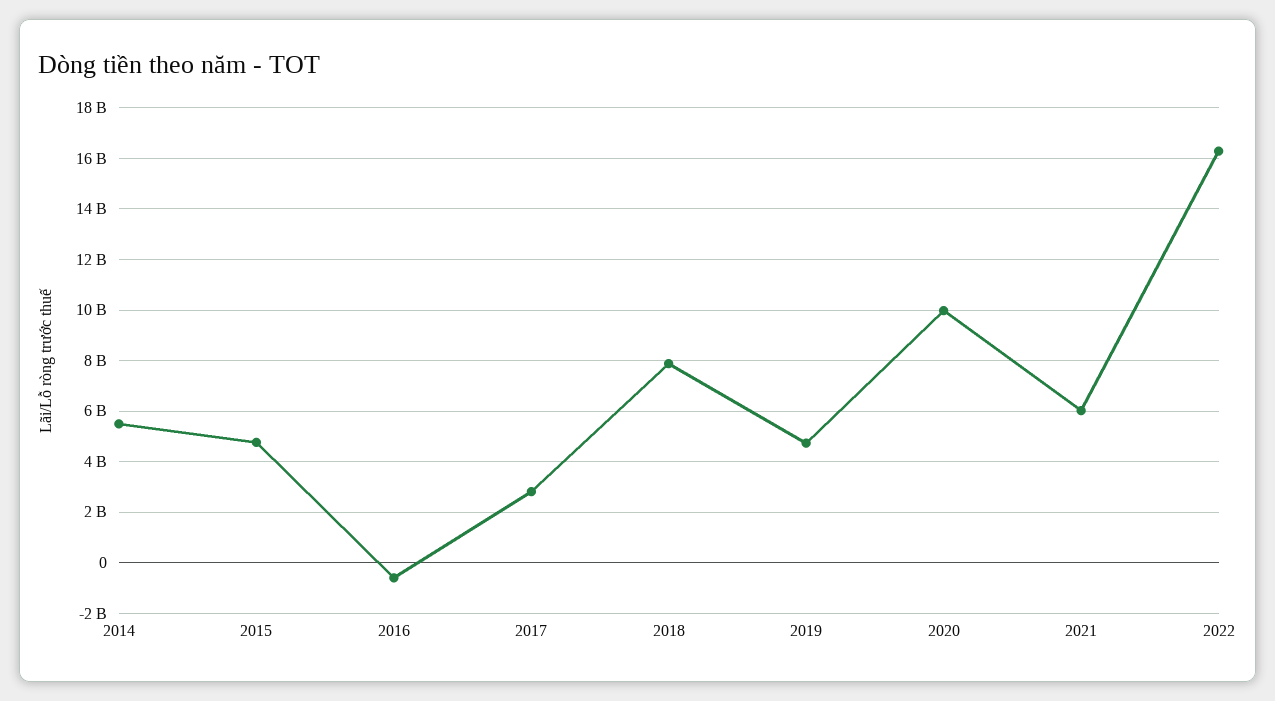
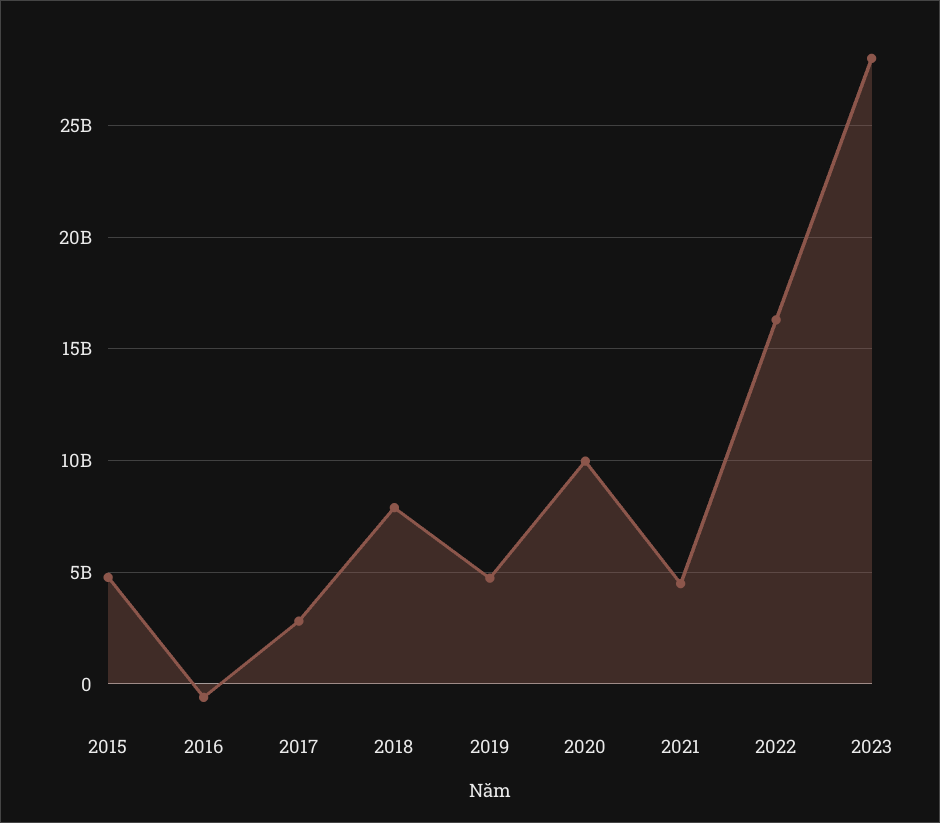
2014: 5500000000 -> none
2021: 6000000000 -> 4500000000
2023: none -> 28000000000

